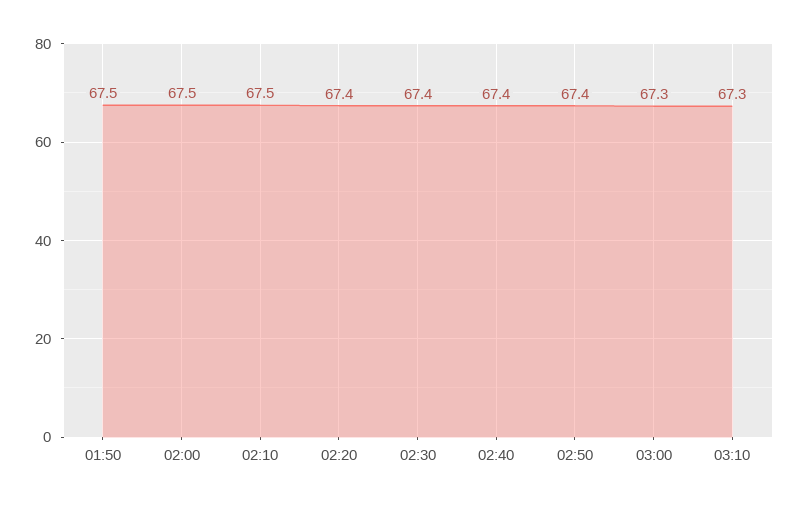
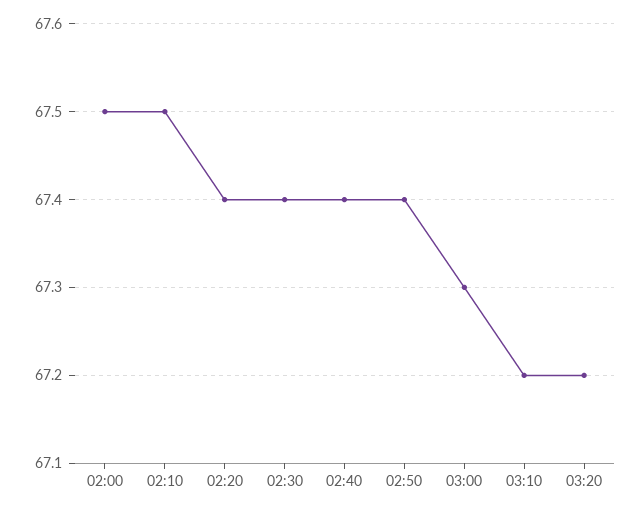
01:50: 67.5 -> none
03:10: 67.3 -> 67.2
03:20: none -> 67.2

